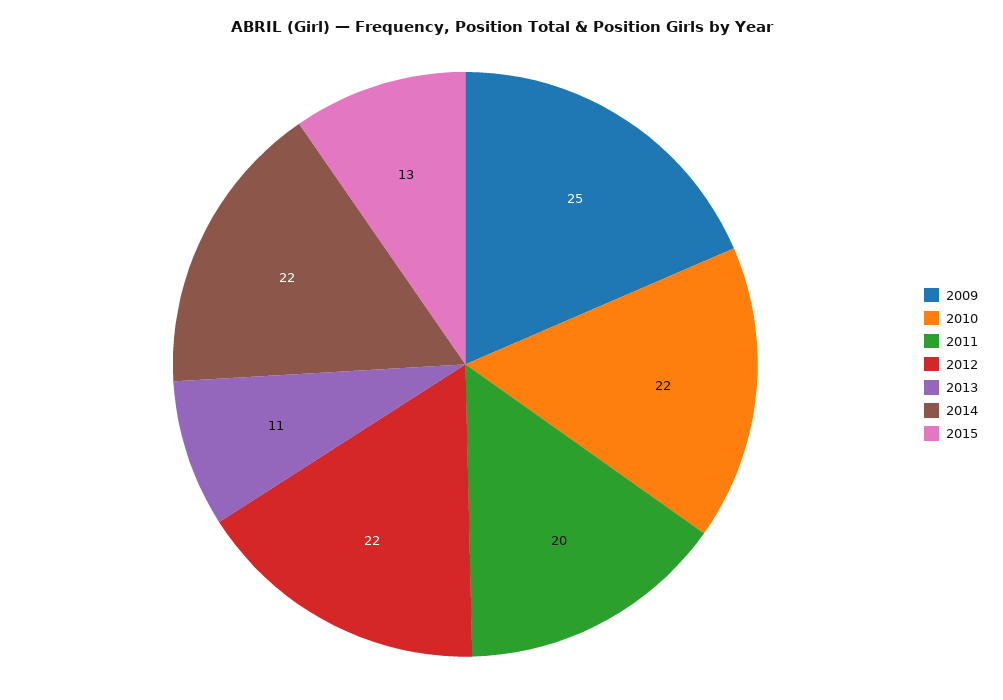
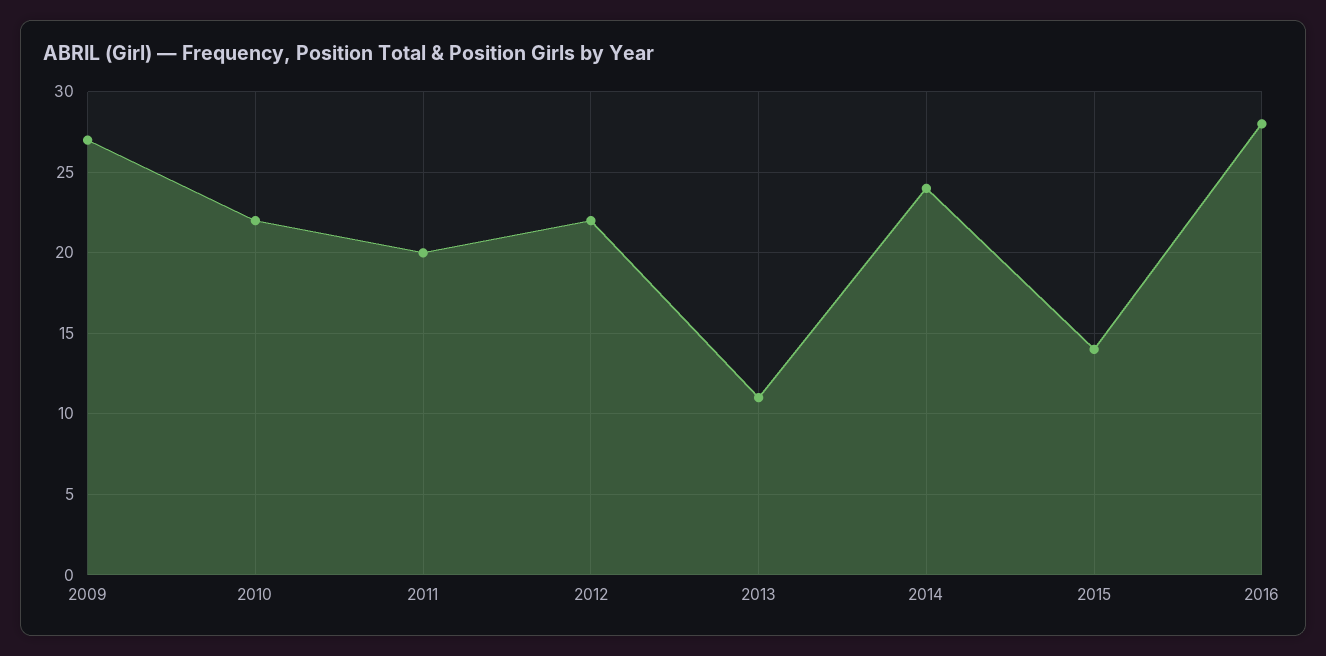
2009: 25 -> 27
2014: 22 -> 24
2015: 13 -> 14
2016: none -> 28

